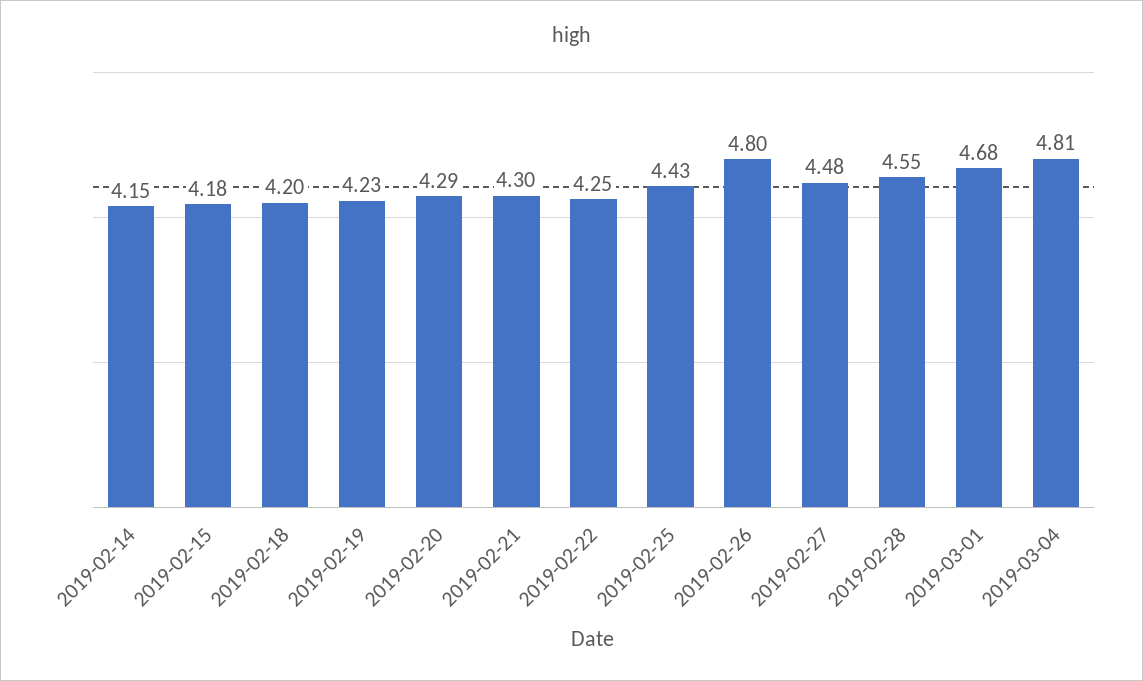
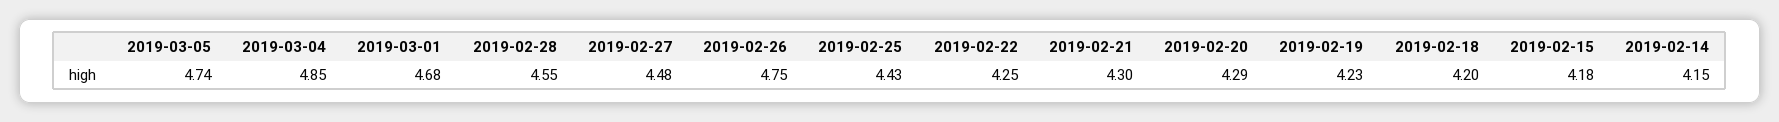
2019-02-26: 4.8 -> 4.75
2019-03-04: 4.81 -> 4.85
2019-03-05: none -> 4.74

